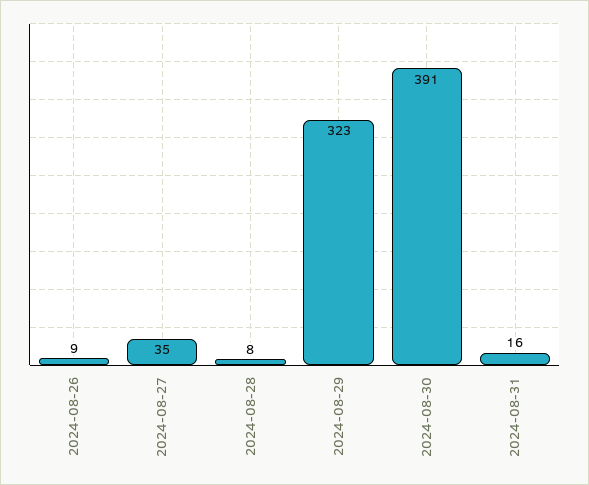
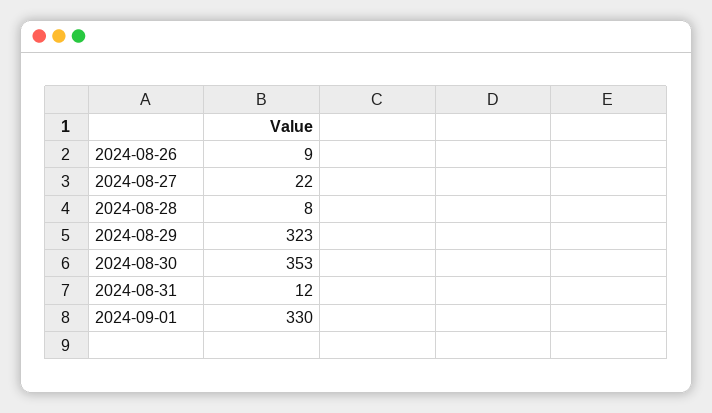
2024-08-27: 35 -> 22
2024-08-30: 391 -> 353
2024-08-31: 16 -> 12
2024-09-01: none -> 330

